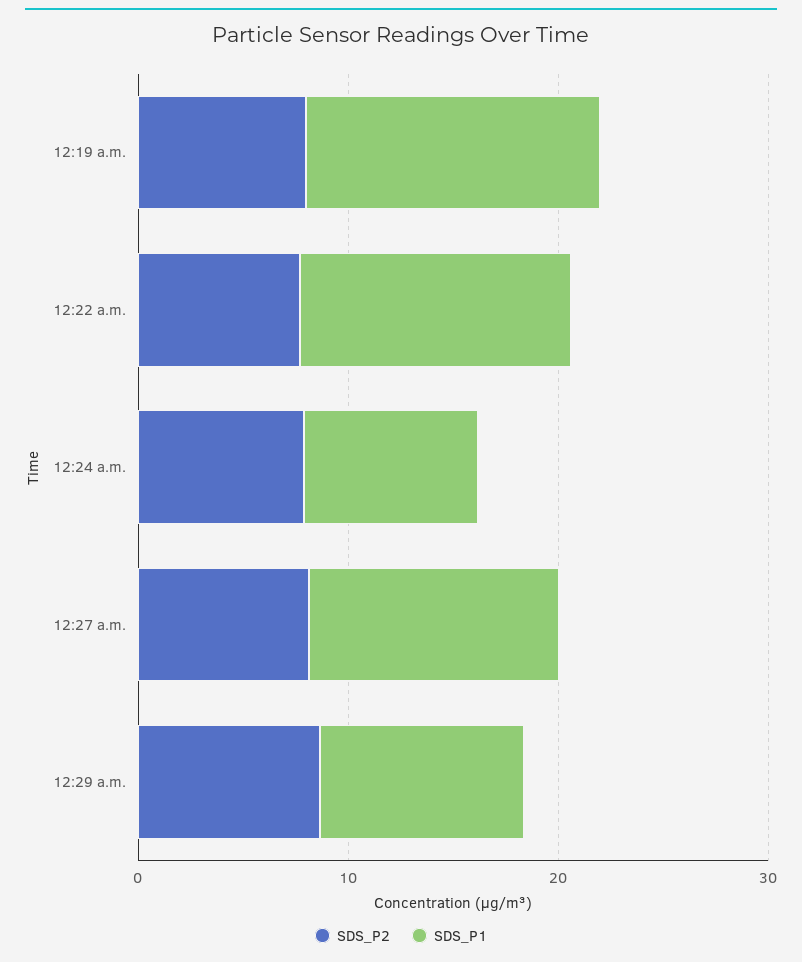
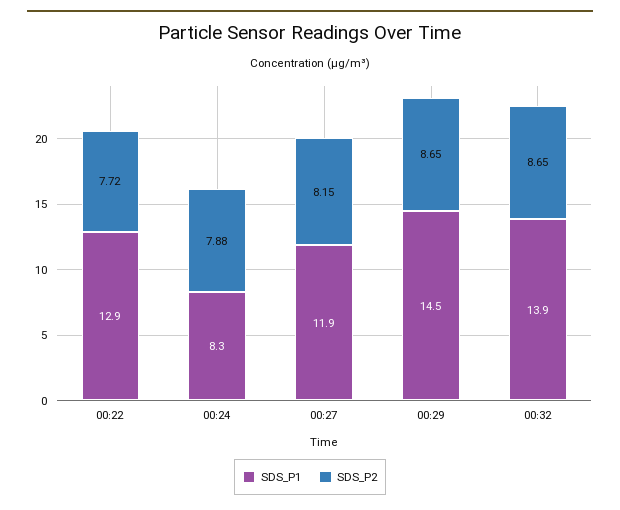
SDS_P2, 12:19 a.m.: 8 -> none
SDS_P1, 12:19 a.m.: 14 -> none
SDS_P1, 12:29 a.m.: 10 -> 14.5
SDS_P1, 00:32: none -> 13.9
SDS_P2, 00:32: none -> 8.65

